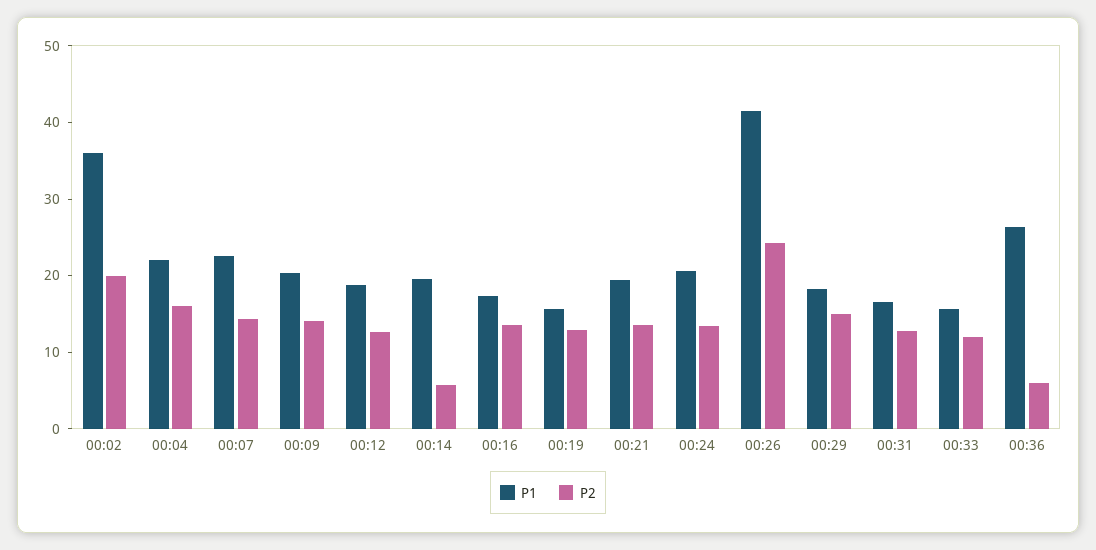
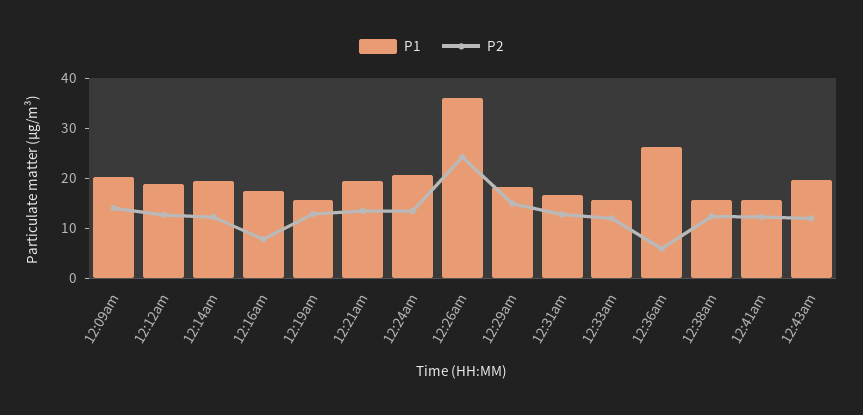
P1, 00:02: 36 -> none
P2, 00:02: 20 -> none
P1, 00:04: 22 -> none
P2, 00:04: 16 -> none
P1, 00:07: 22 -> none
P2, 00:07: 14 -> none
P2, 00:14: 6 -> 12
P2, 00:16: 14 -> 8
P1, 00:26: 42 -> 36
P1, 12:38am: none -> 16
P2, 12:38am: none -> 12
P1, 12:41am: none -> 16
P2, 12:41am: none -> 12
P1, 12:43am: none -> 20
P2, 12:43am: none -> 12

